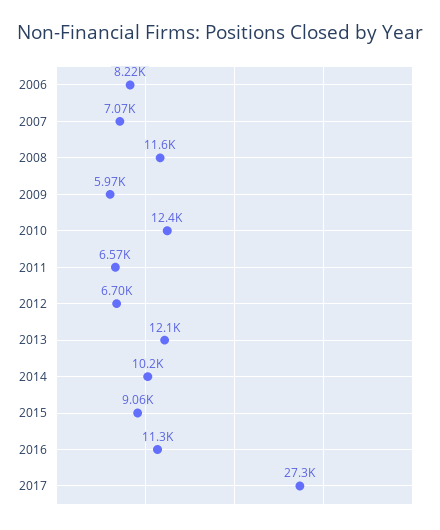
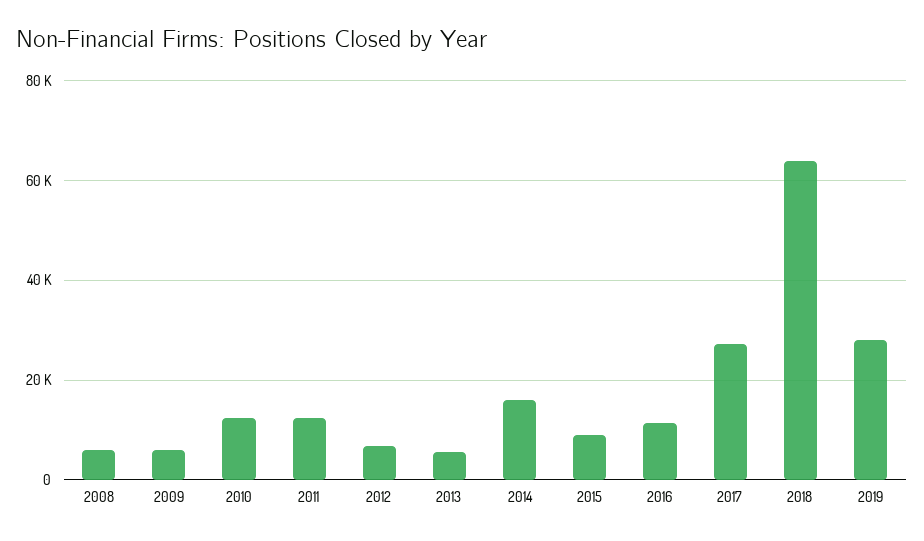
2006: 8220 -> none
2007: 7070 -> none
2008: 11600 -> 6000
2011: 6570 -> 12000
2013: 12100 -> 6000
2014: 10200 -> 16000
2018: none -> 64000
2019: none -> 28000

